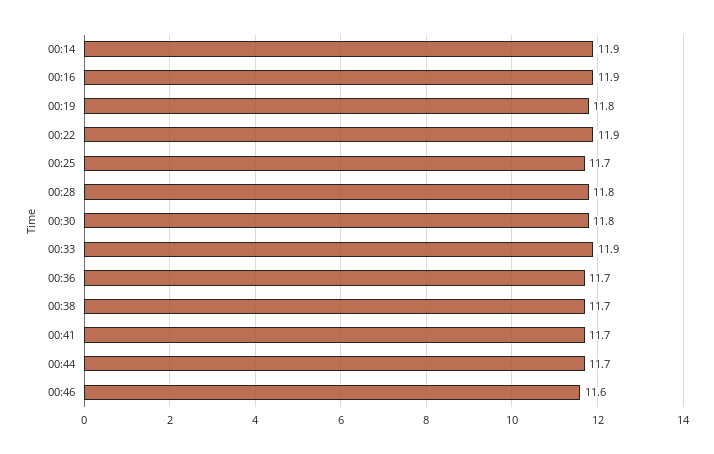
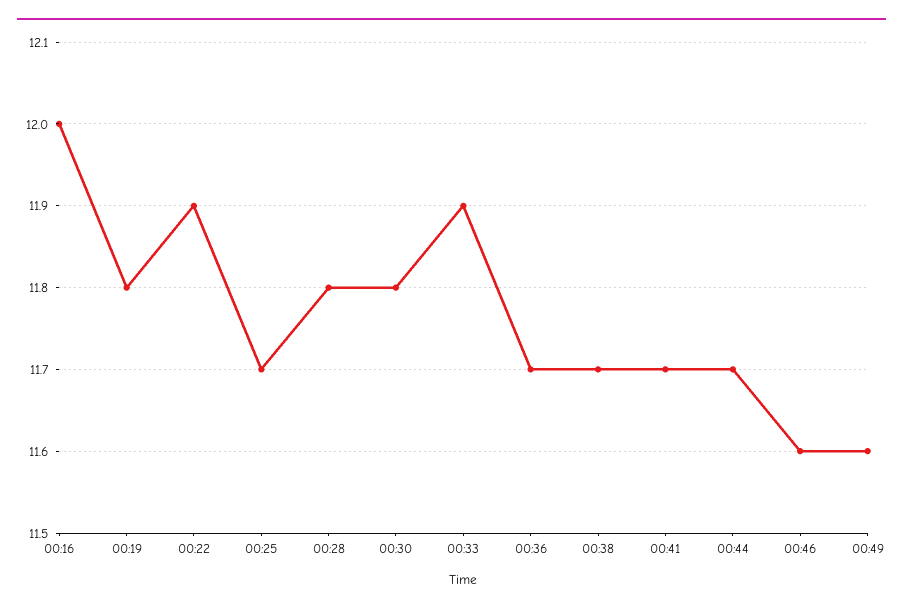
00:14: 11.9 -> none
00:16: 11.9 -> 12
00:49: none -> 11.6

